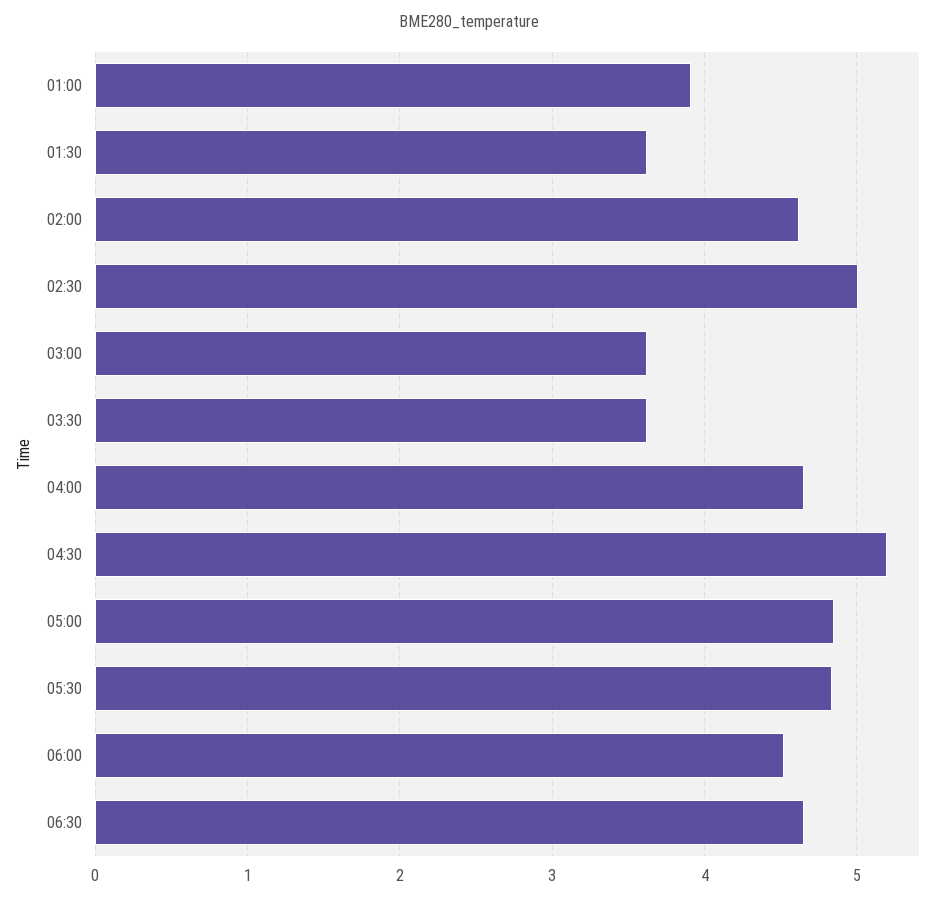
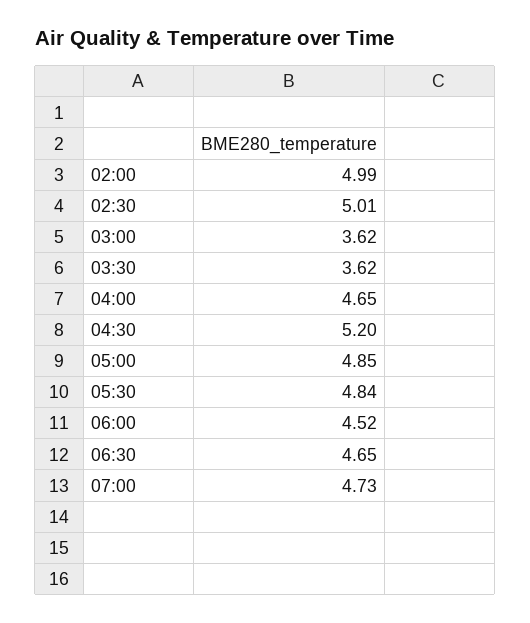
01:00: 3.9 -> none
01:30: 3.6 -> none
02:00: 4.6 -> 4.99
07:00: none -> 4.73

